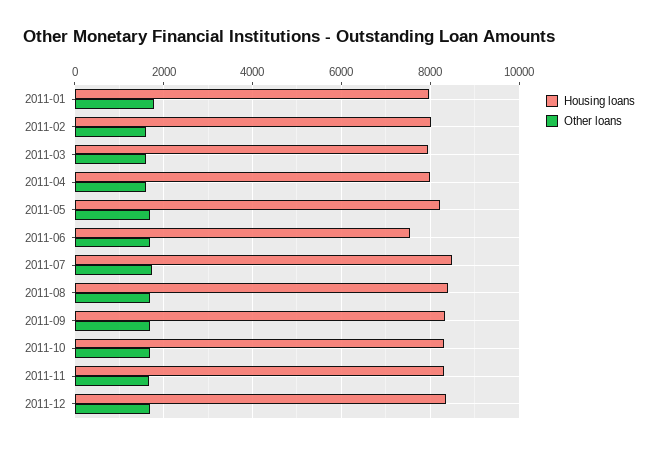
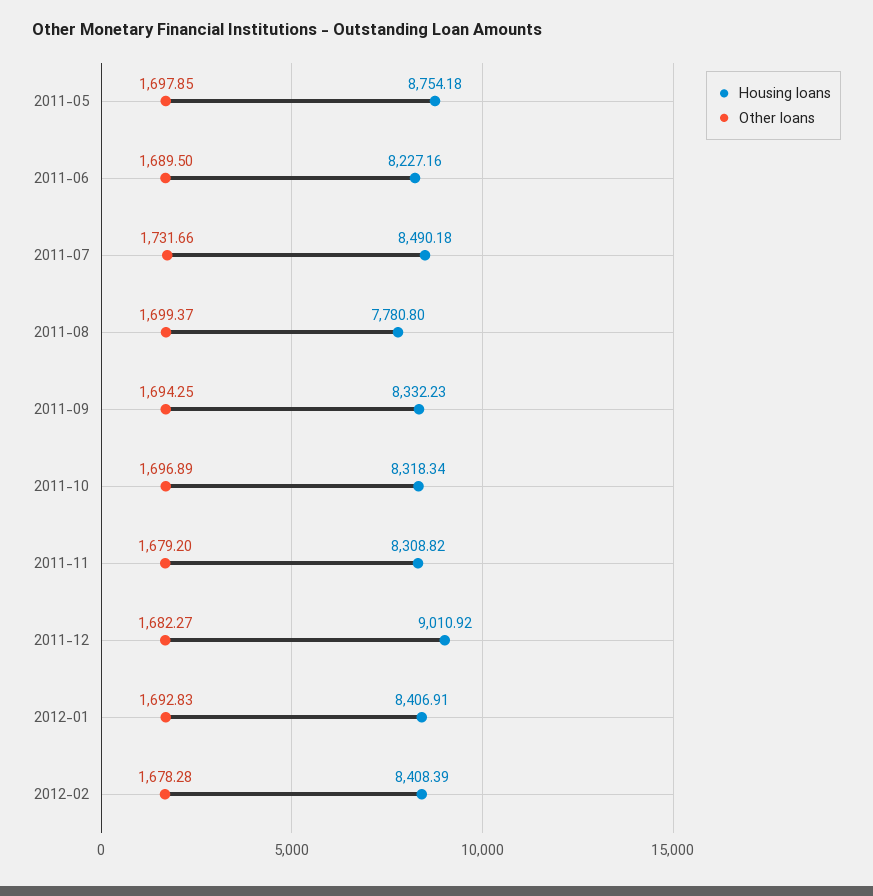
Housing loans, 2011-01: 8000 -> none
Other loans, 2011-01: 1800 -> none
Housing loans, 2011-02: 8000 -> none
Other loans, 2011-02: 1600 -> none
Housing loans, 2011-03: 8000 -> none
Other loans, 2011-03: 1600 -> none
Housing loans, 2011-04: 8000 -> none
Other loans, 2011-04: 1600 -> none
Housing loans, 2011-05: 8200 -> 8754.18
Housing loans, 2011-06: 7600 -> 8227.16
Housing loans, 2011-08: 8400 -> 7780.8
Housing loans, 2011-12: 8400 -> 9010.92
Housing loans, 2012-01: none -> 8406.91
Other loans, 2012-01: none -> 1692.83
Housing loans, 2012-02: none -> 8408.39
Other loans, 2012-02: none -> 1678.28

